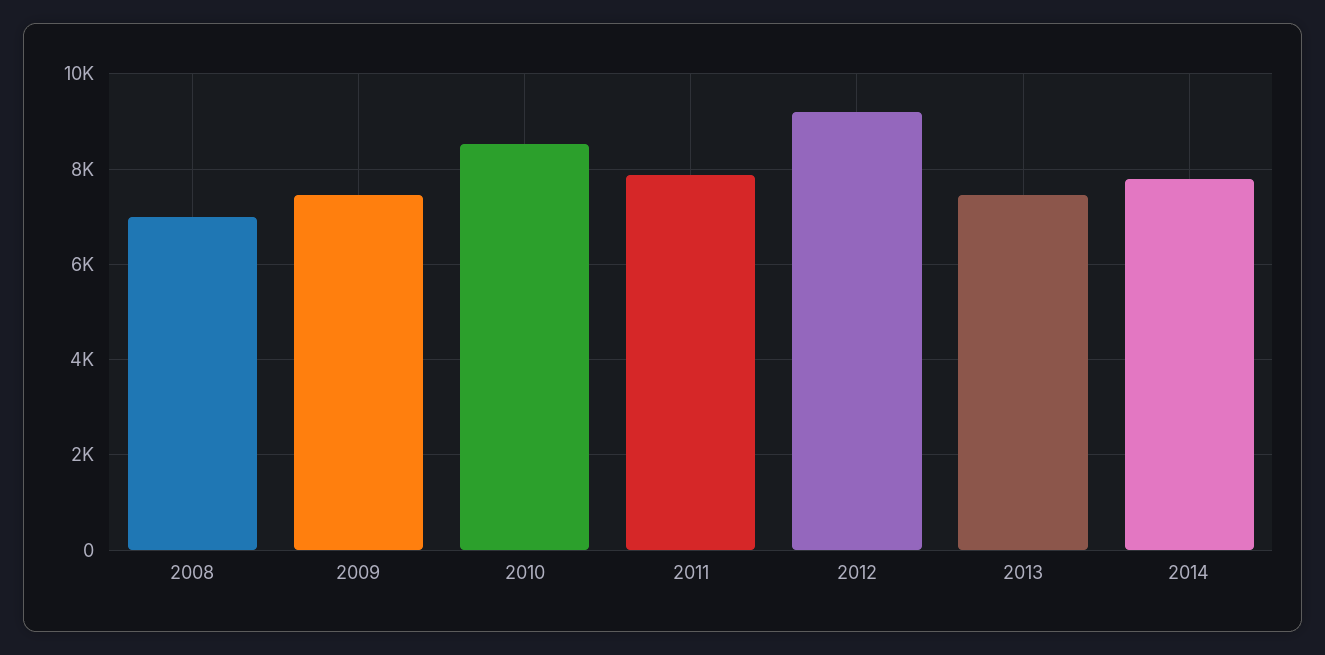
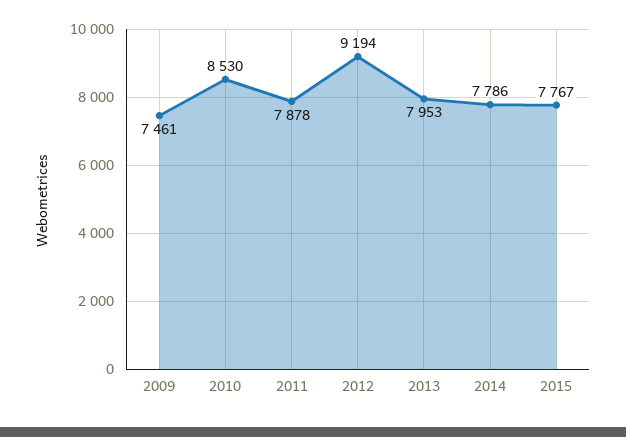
2008: 7000 -> none
2013: 7400 -> 7953
2015: none -> 7767

